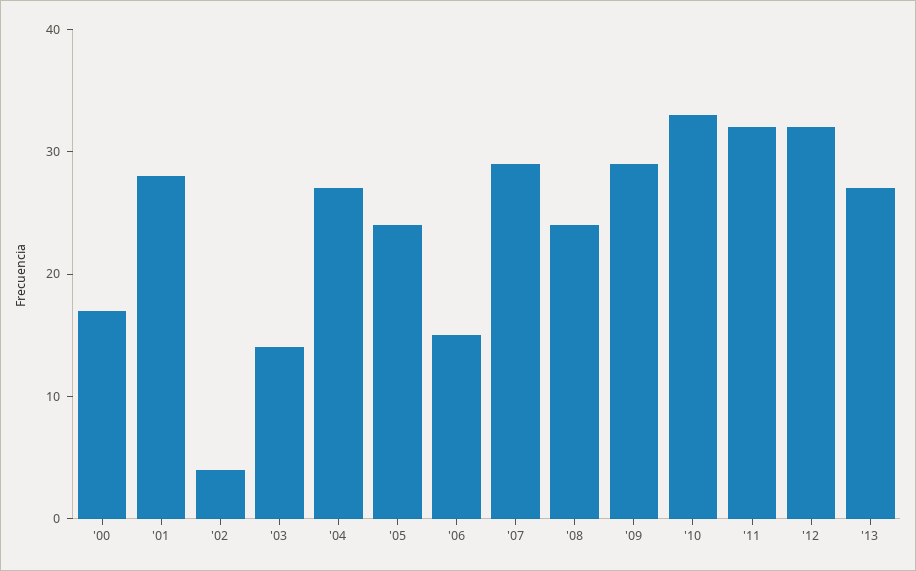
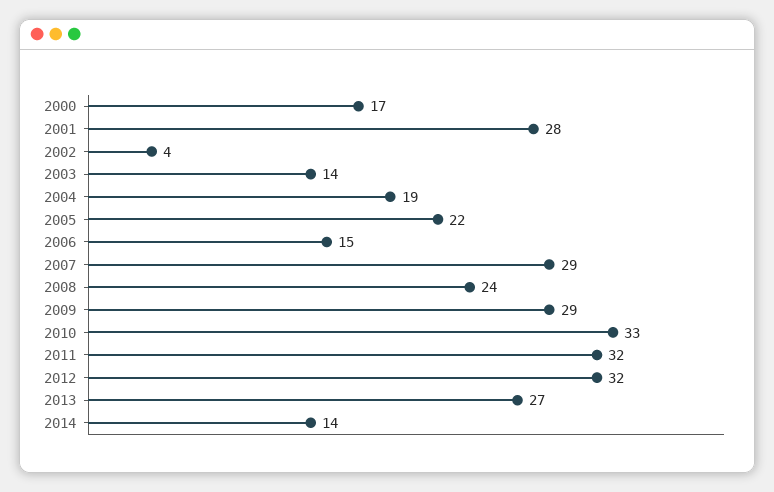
'04: 27 -> 19
'05: 24 -> 22
2014: none -> 14

